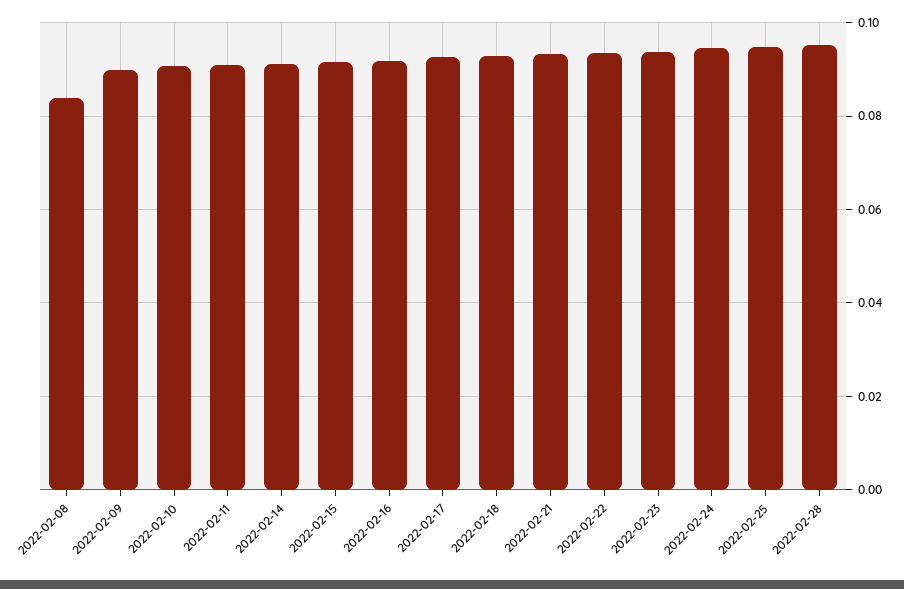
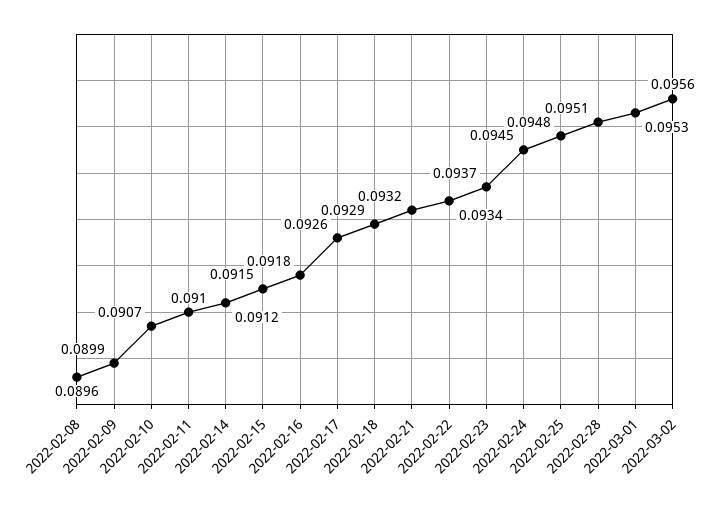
2022-02-08: 0.084 -> 0.0896
2022-03-01: none -> 0.0953
2022-03-02: none -> 0.0956

